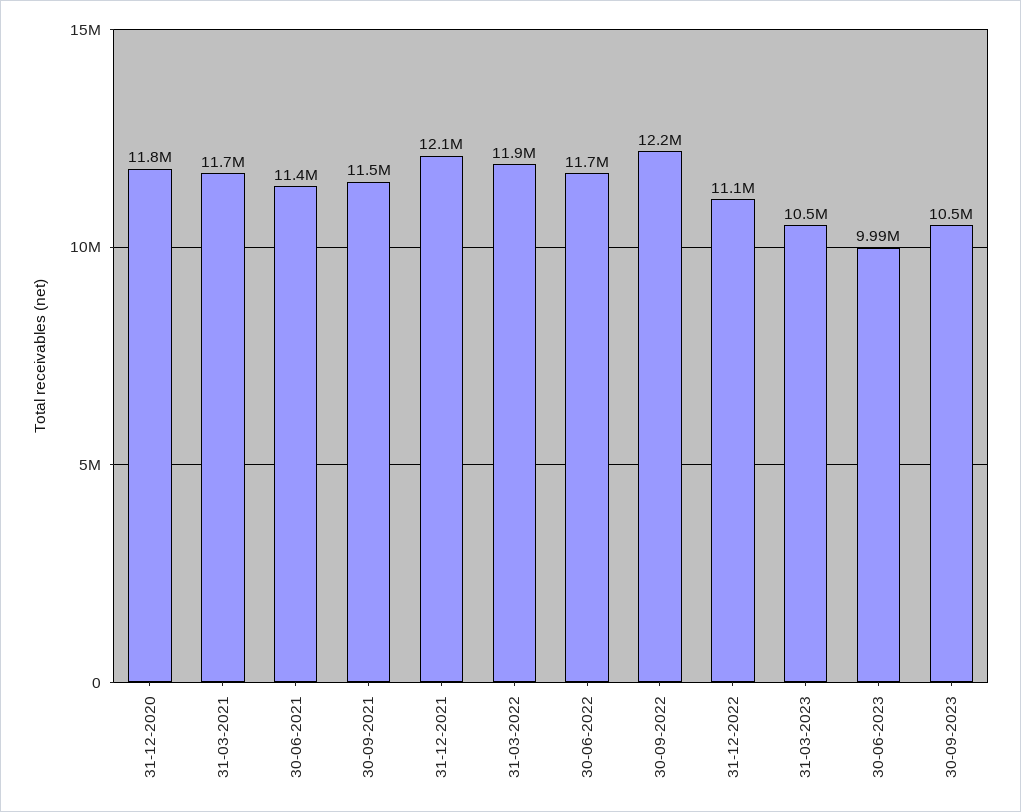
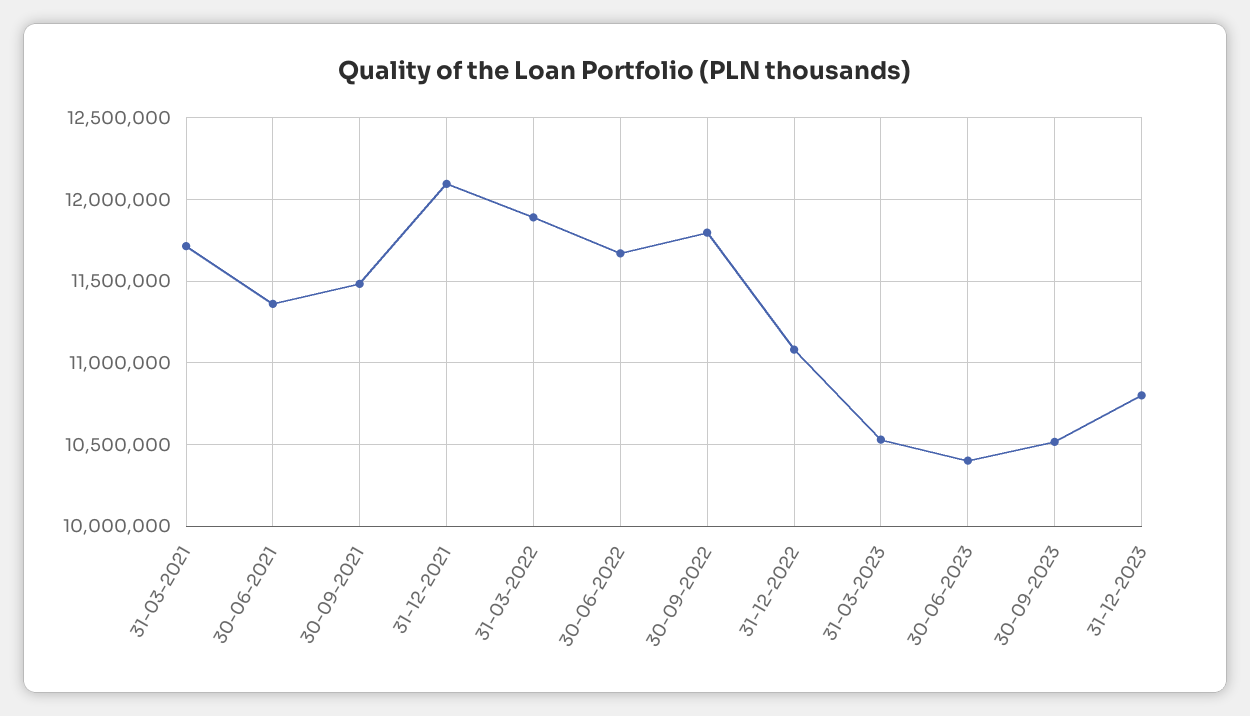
31-12-2020: 11800000 -> none
30-09-2022: 12200000 -> 11800000
30-06-2023: 9990000 -> 10400000
31-12-2023: none -> 10800000

